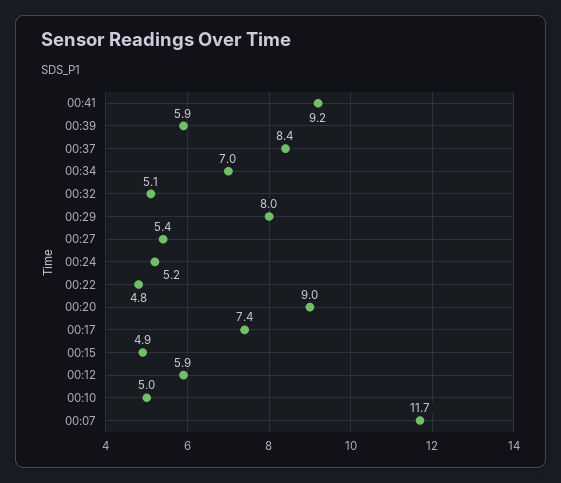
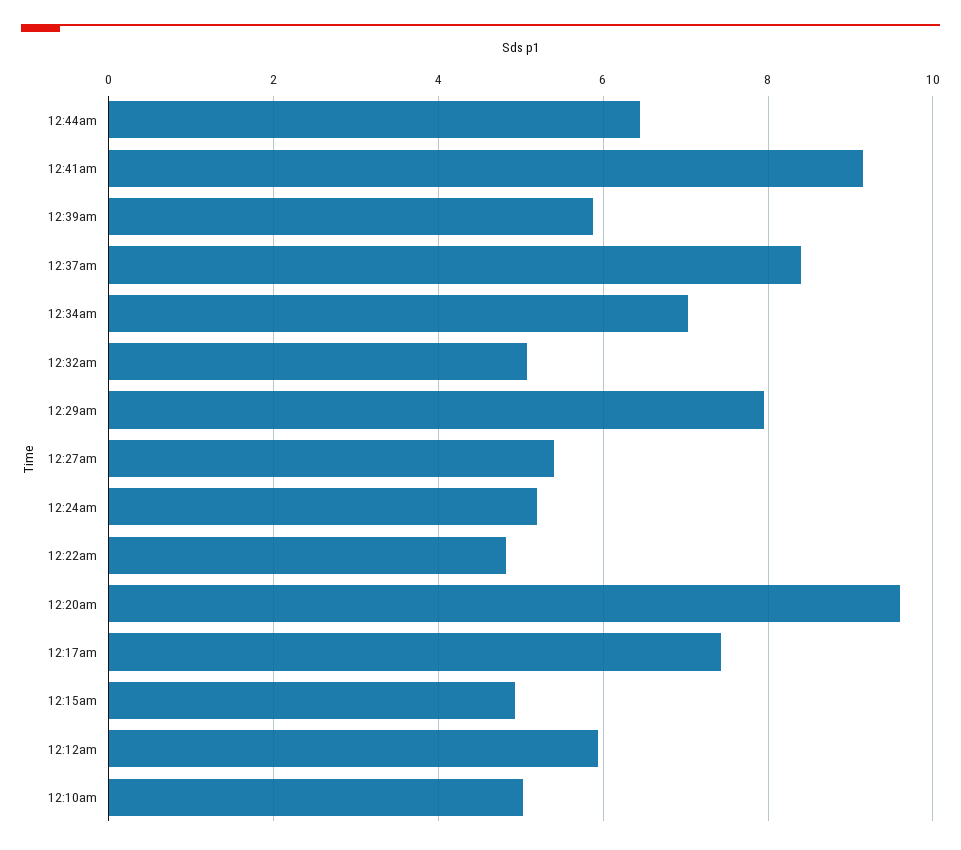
00:20: 9 -> 9.6
00:07: 11.7 -> none
12:44am: none -> 6.4

